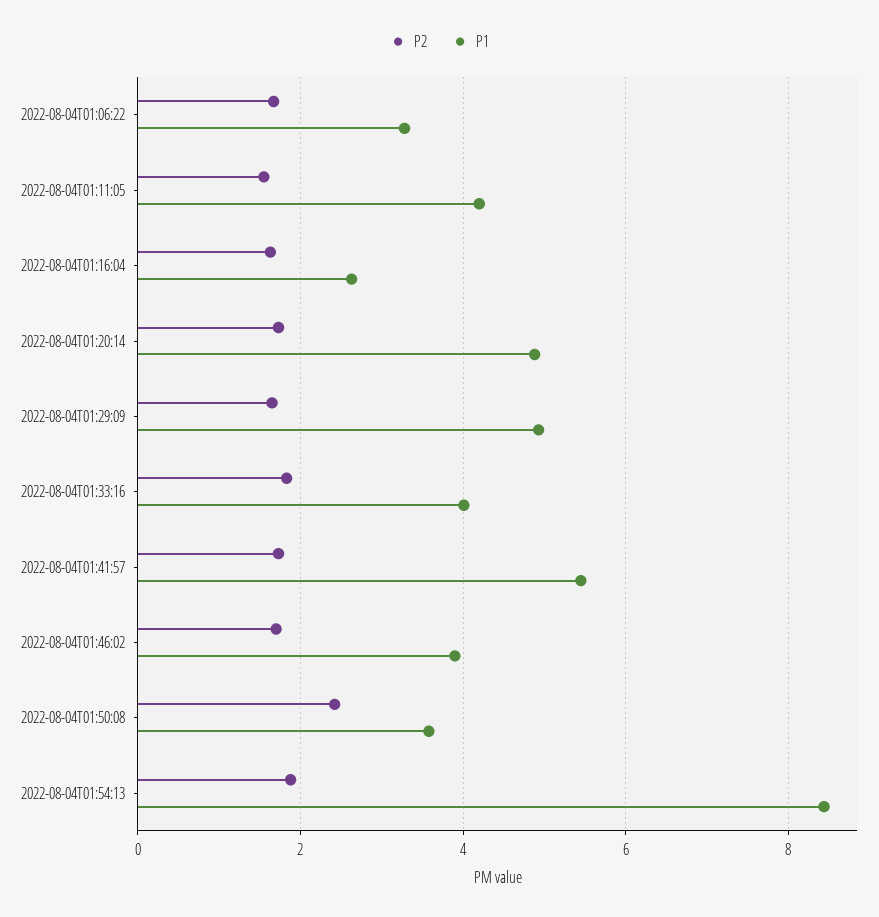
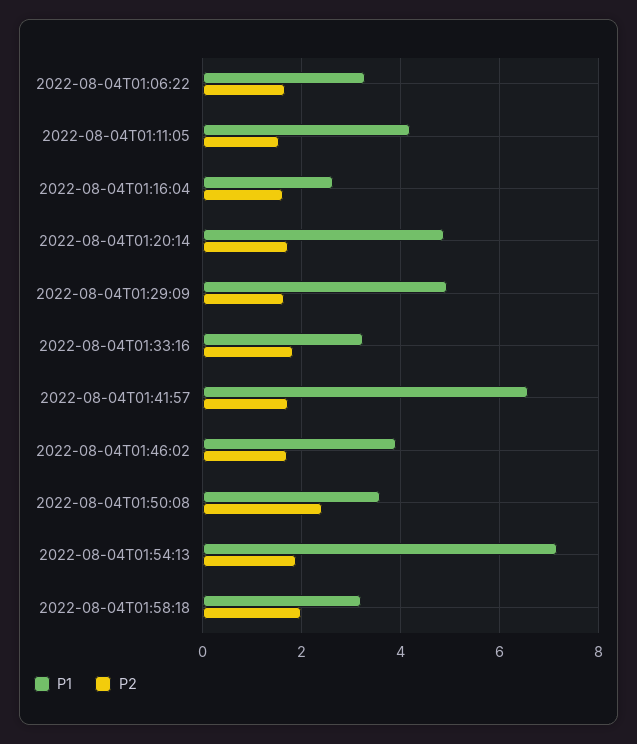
P1, 2022-08-04T01:33:16: 4 -> 3.2
P1, 2022-08-04T01:41:57: 5.4 -> 6.6
P1, 2022-08-04T01:54:13: 8.4 -> 7.2
P1, 2022-08-04T01:58:18: none -> 3.2
P2, 2022-08-04T01:58:18: none -> 2

